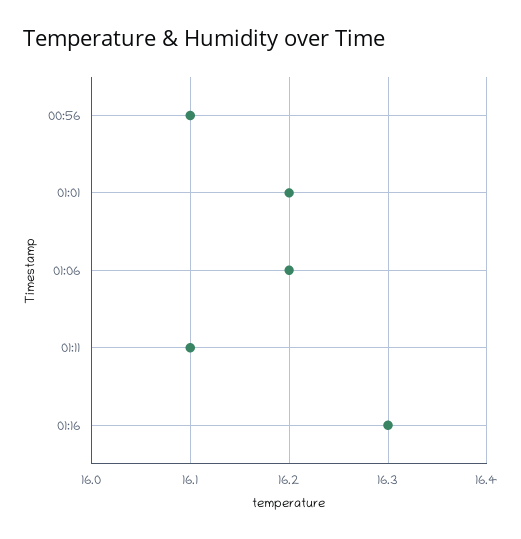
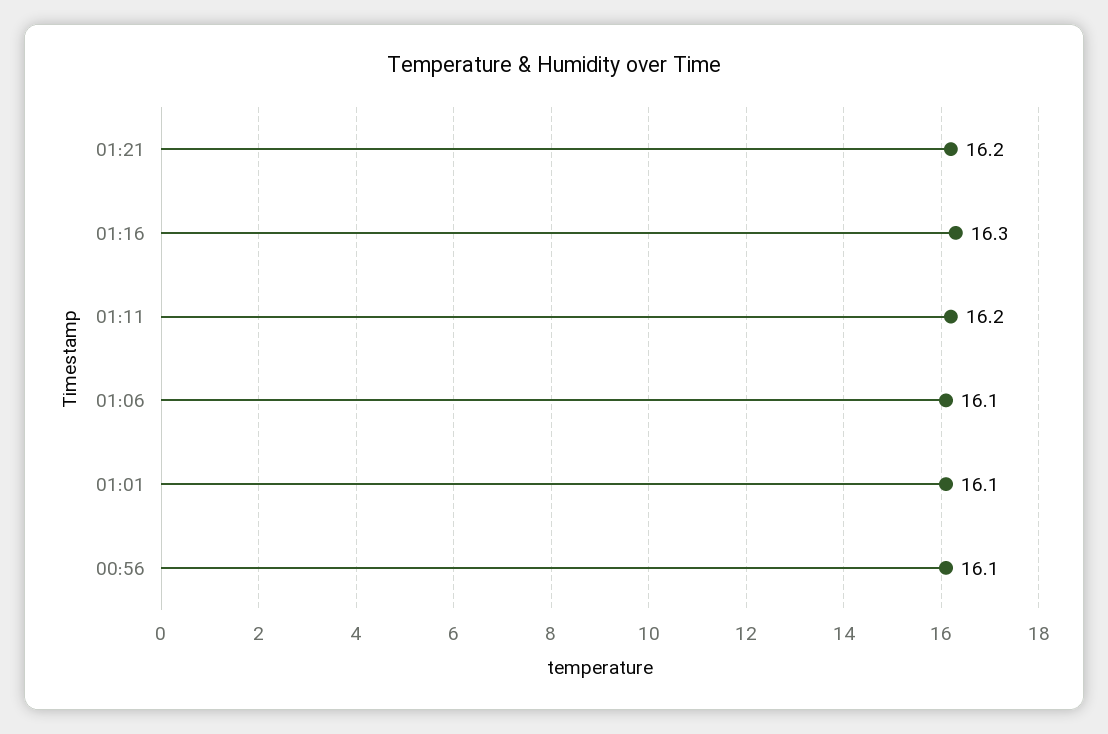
01:01: 16.2 -> 16.1
01:06: 16.2 -> 16.1
01:11: 16.1 -> 16.2
01:21: none -> 16.2

